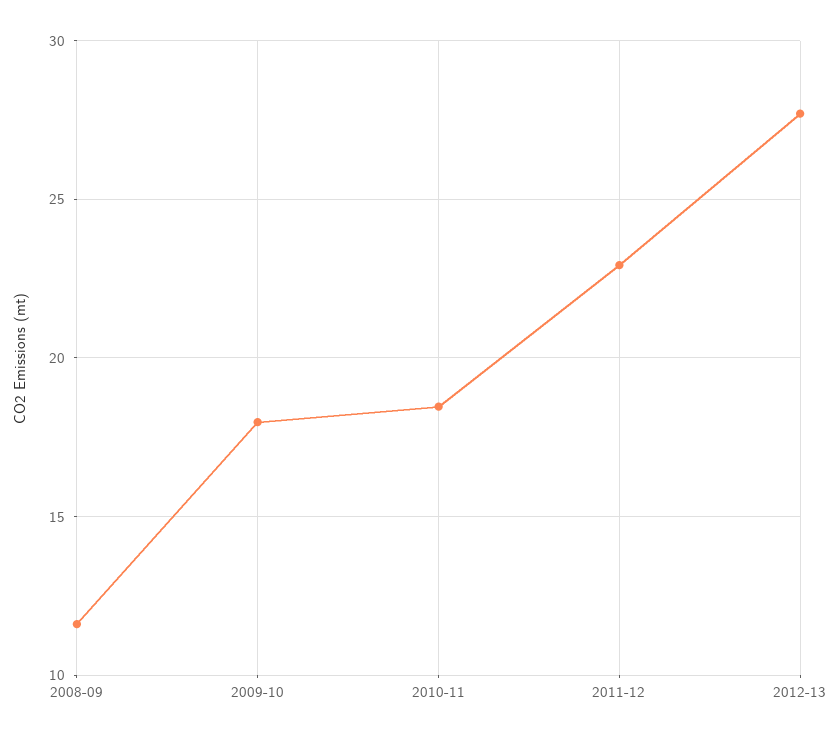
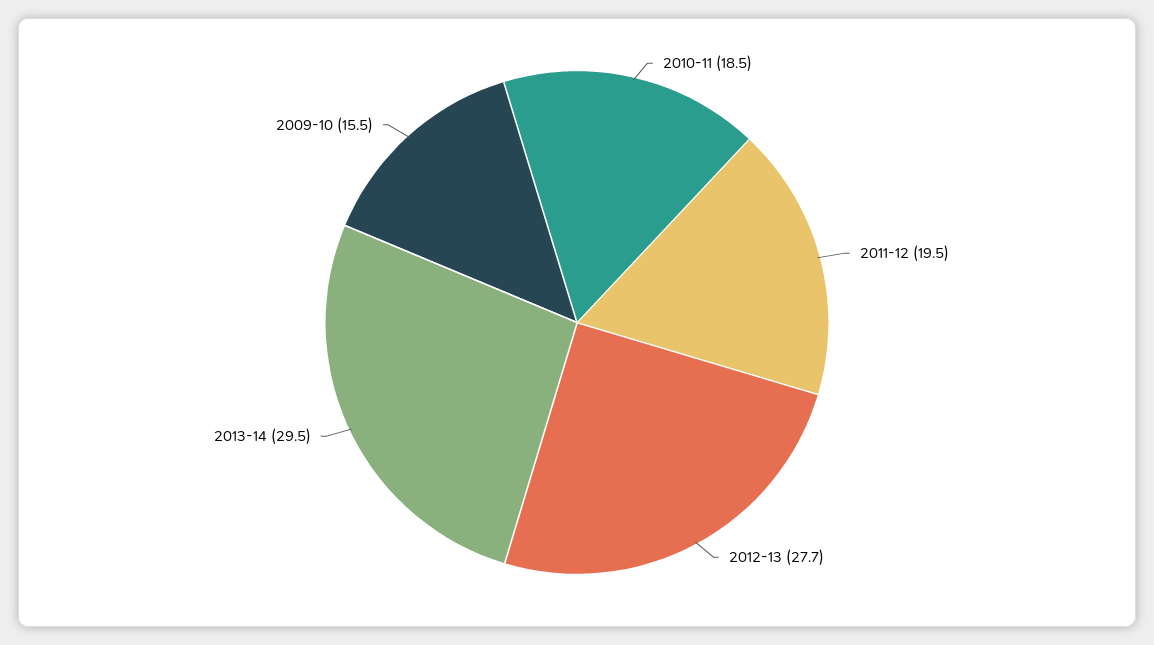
2008-09: 11.5 -> none
2009-10: 18 -> 15.5
2011-12: 23 -> 19.5
2013-14: none -> 29.5

